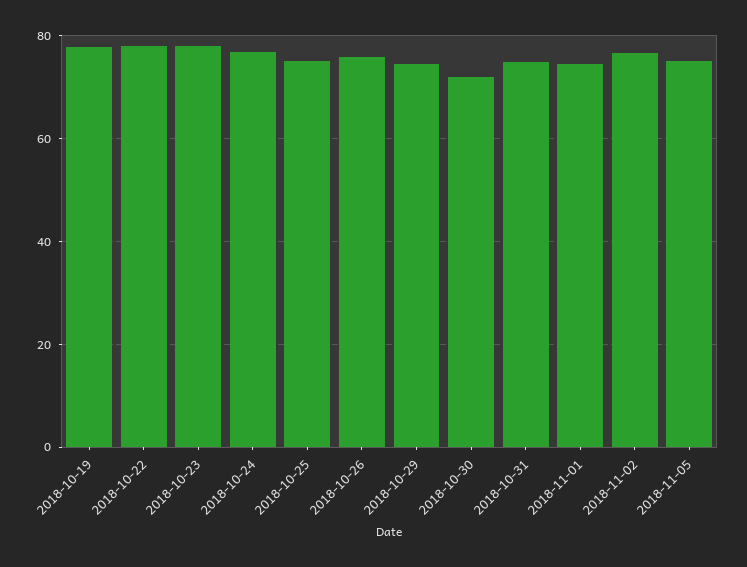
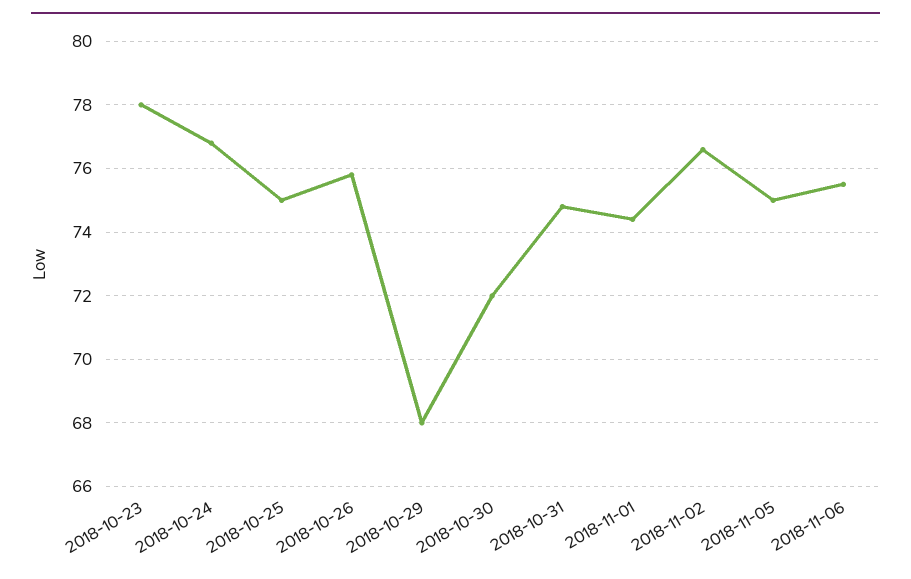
2018-10-19: 78 -> none
2018-10-22: 78 -> none
2018-10-29: 74 -> 68
2018-11-06: none -> 75.5

